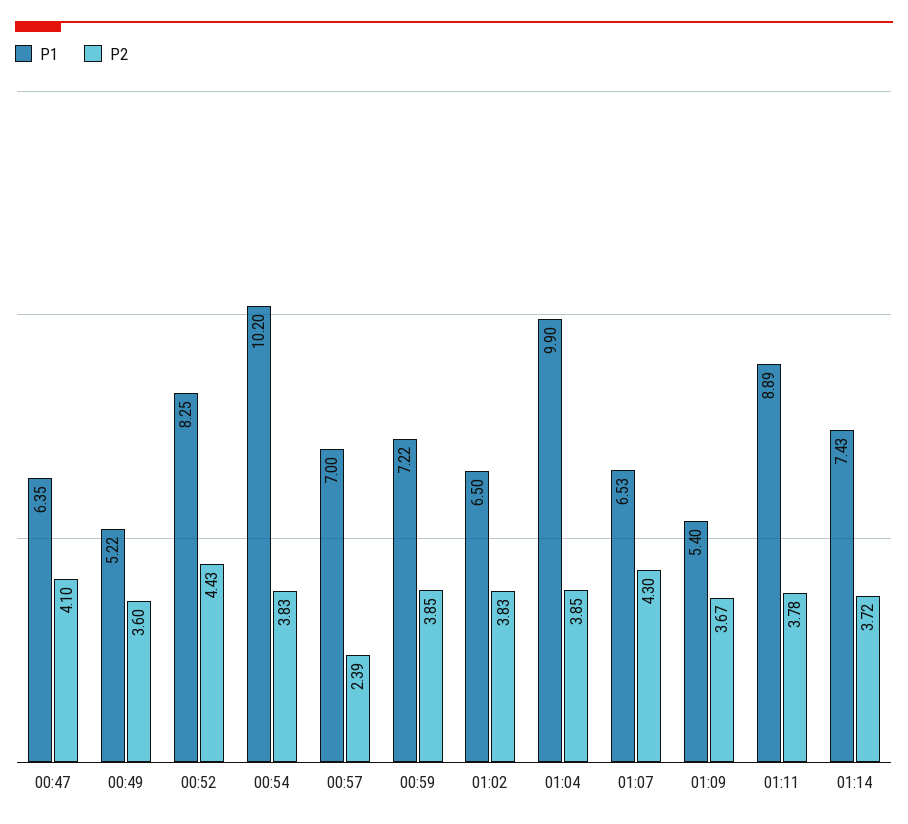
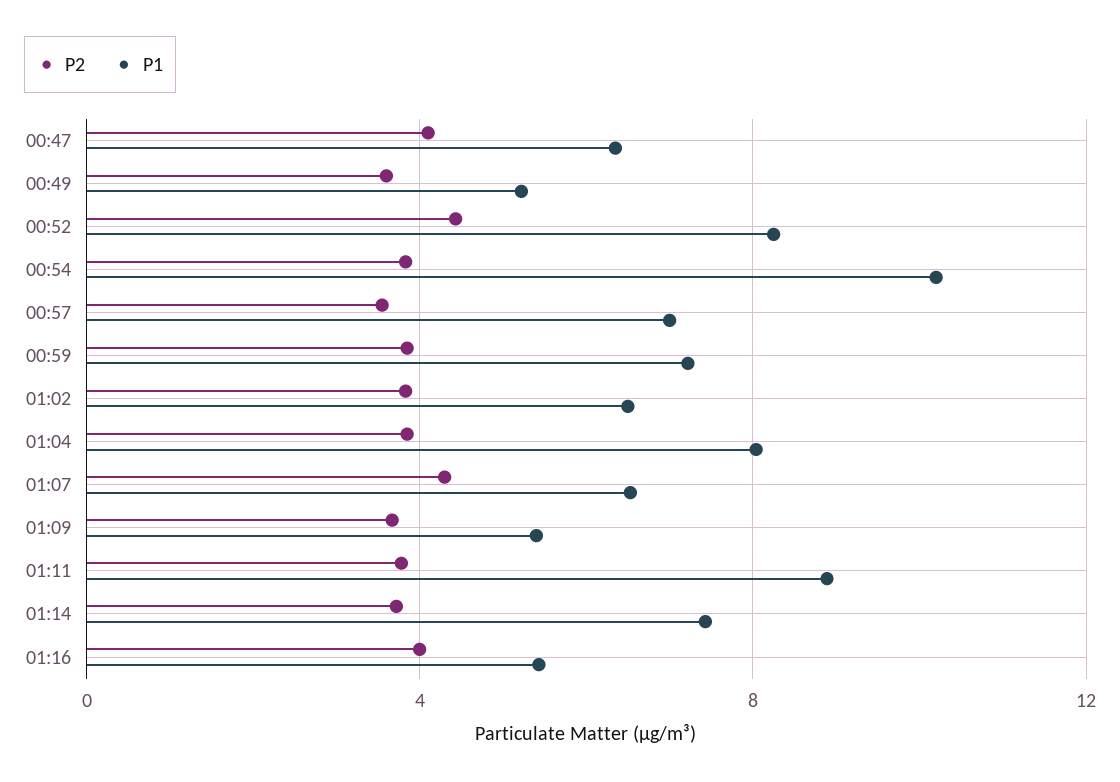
P2, 00:57: 2.39 -> 3.5
P1, 01:04: 9.9 -> 8
P2, 01:16: none -> 4
P1, 01:16: none -> 5.5

